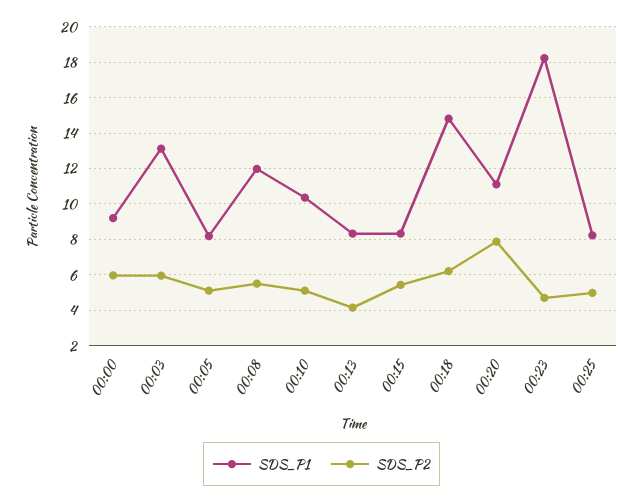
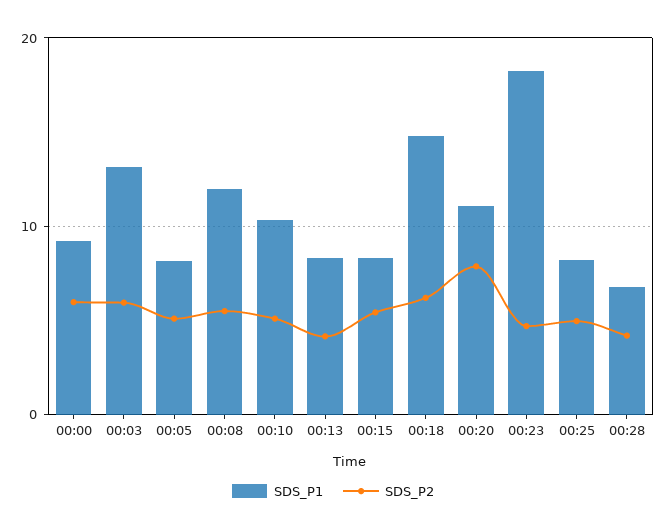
SDS_P1, 00:28: none -> 7
SDS_P2, 00:28: none -> 4

